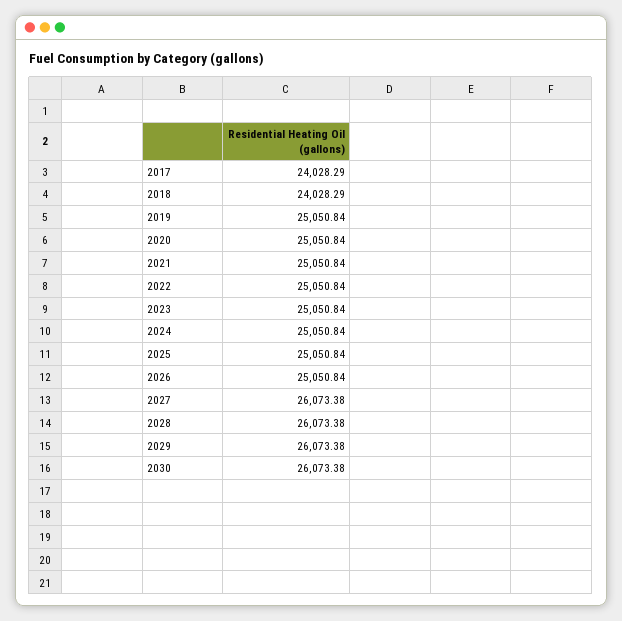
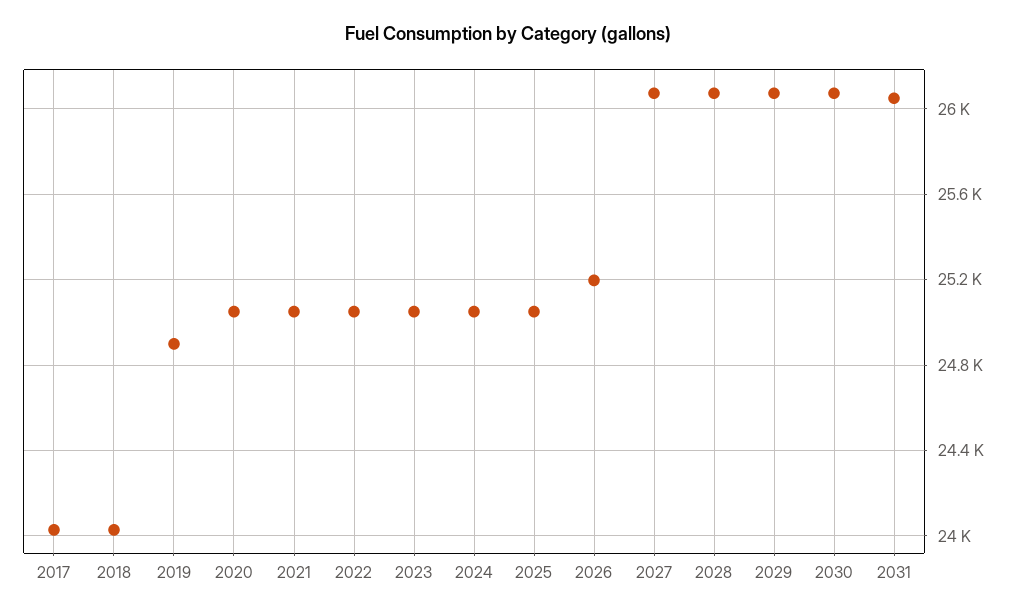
2019: 25050.84 -> 24900
2026: 25050.84 -> 25200
2031: none -> 26050

